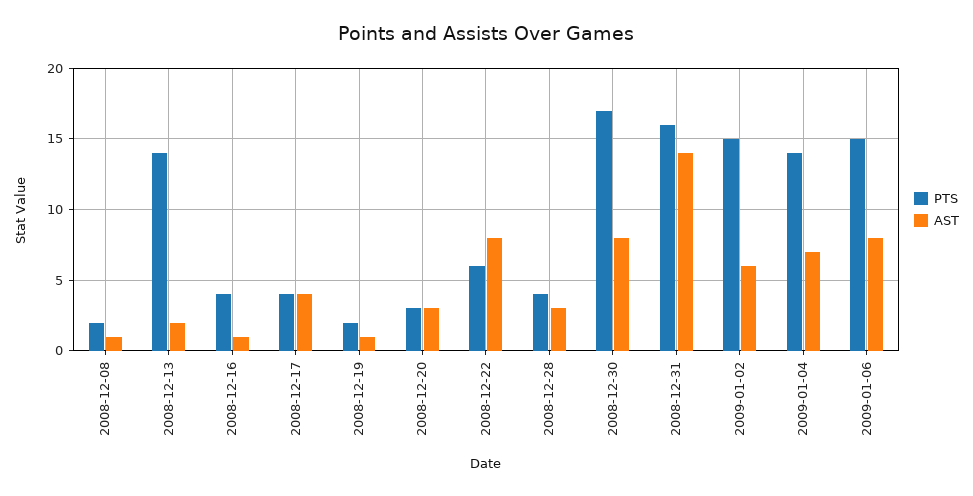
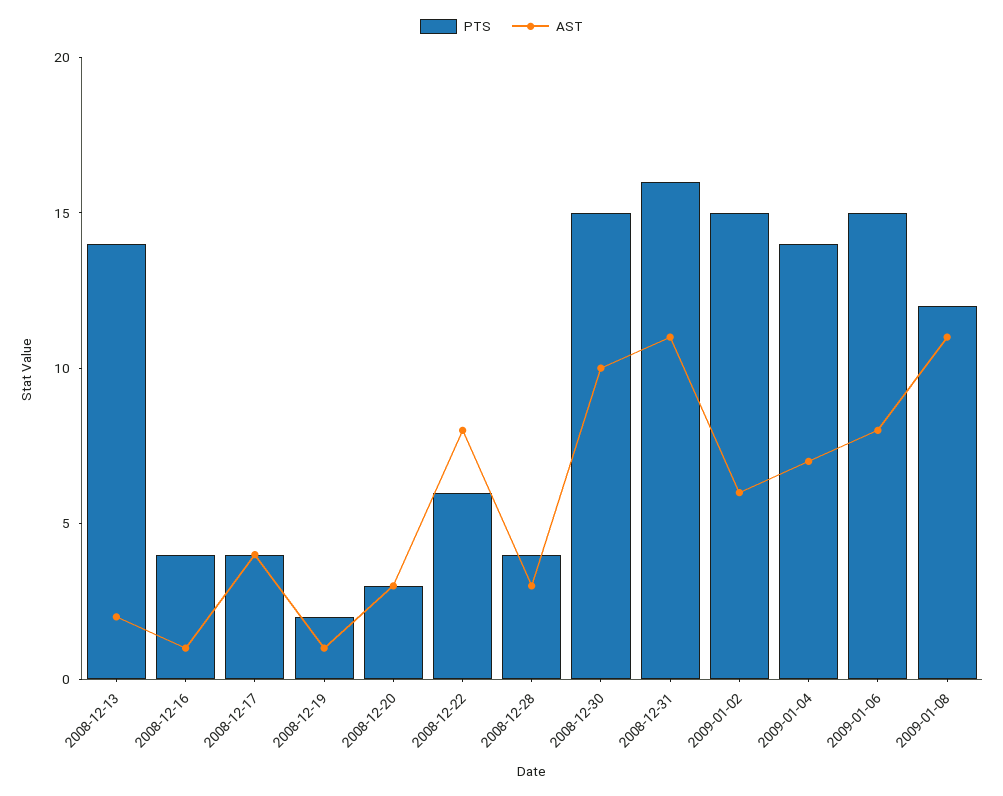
PTS, 2008-12-08: 2 -> none
AST, 2008-12-08: 1 -> none
PTS, 2008-12-30: 17 -> 15
AST, 2008-12-30: 8 -> 10
AST, 2008-12-31: 14 -> 11
PTS, 2009-01-08: none -> 12
AST, 2009-01-08: none -> 11

